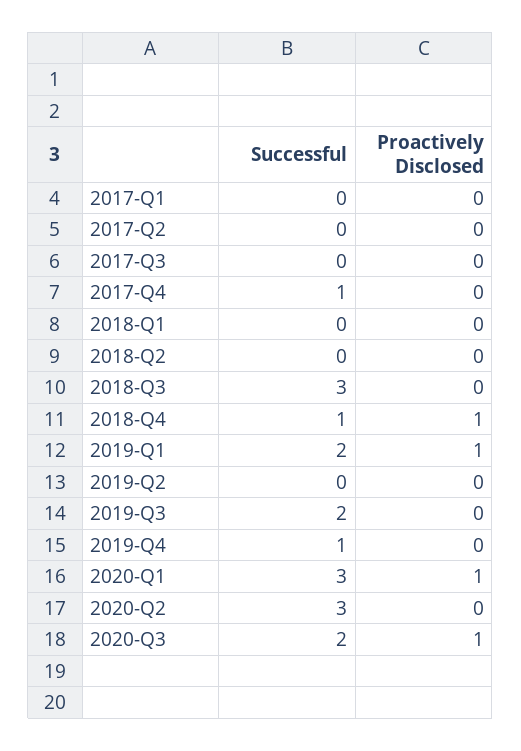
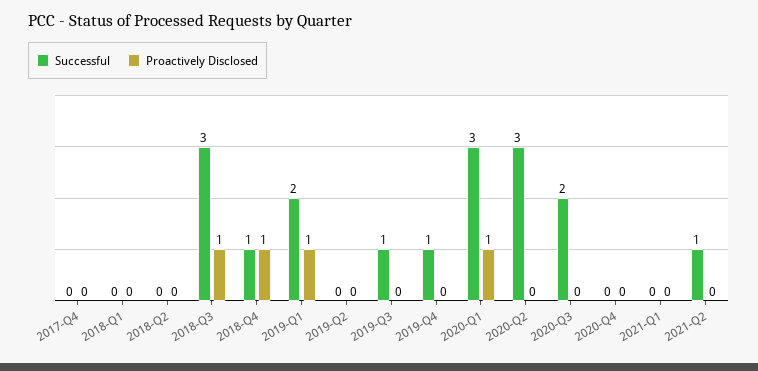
Successful, 2017-Q1: 0 -> none
Proactively Disclosed, 2017-Q1: 0 -> none
Successful, 2017-Q2: 0 -> none
Proactively Disclosed, 2017-Q2: 0 -> none
Successful, 2017-Q3: 0 -> none
Proactively Disclosed, 2017-Q3: 0 -> none
Successful, 2017-Q4: 1 -> 0
Proactively Disclosed, 2018-Q3: 0 -> 1
Successful, 2019-Q3: 2 -> 1
Proactively Disclosed, 2020-Q3: 1 -> 0
Successful, 2020-Q4: none -> 0
Proactively Disclosed, 2020-Q4: none -> 0
Successful, 2021-Q1: none -> 0
Proactively Disclosed, 2021-Q1: none -> 0
Successful, 2021-Q2: none -> 1
Proactively Disclosed, 2021-Q2: none -> 0

